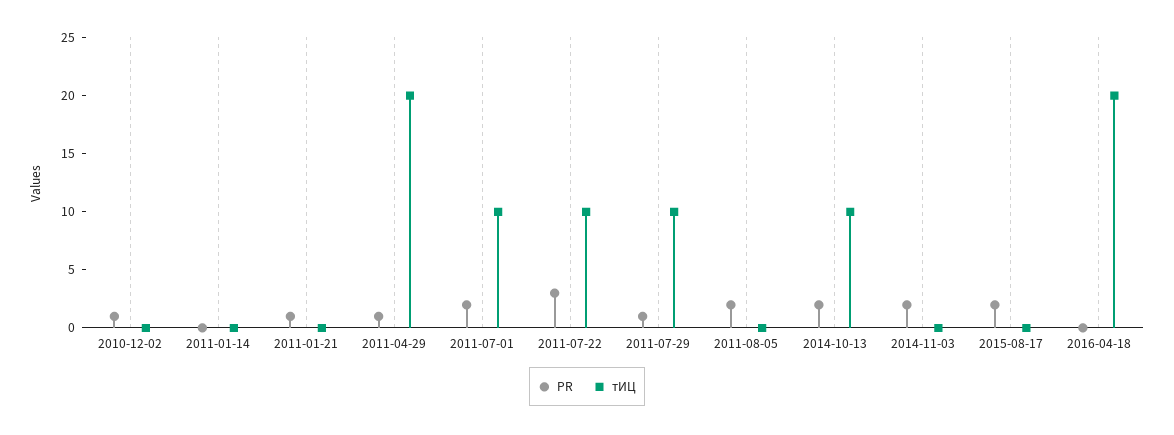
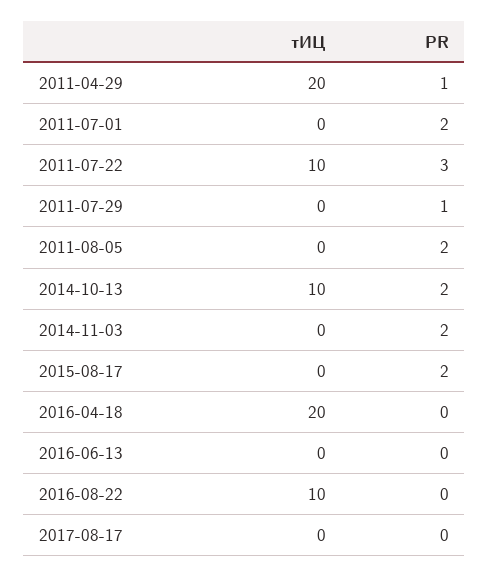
PR, 2010-12-02: 1 -> none
тИЦ, 2010-12-02: 0 -> none
PR, 2011-01-14: 0 -> none
тИЦ, 2011-01-14: 0 -> none
PR, 2011-01-21: 1 -> none
тИЦ, 2011-01-21: 0 -> none
тИЦ, 2011-07-01: 10 -> 0
тИЦ, 2011-07-29: 10 -> 0
тИЦ, 2016-06-13: none -> 0
PR, 2016-06-13: none -> 0
тИЦ, 2016-08-22: none -> 10
PR, 2016-08-22: none -> 0
тИЦ, 2017-08-17: none -> 0
PR, 2017-08-17: none -> 0

